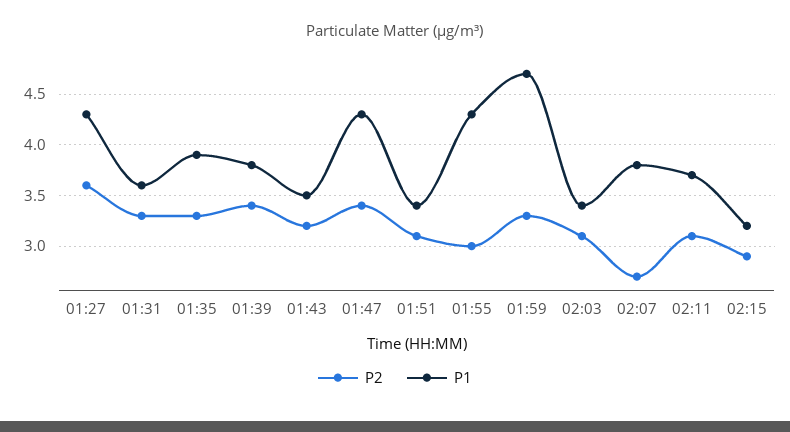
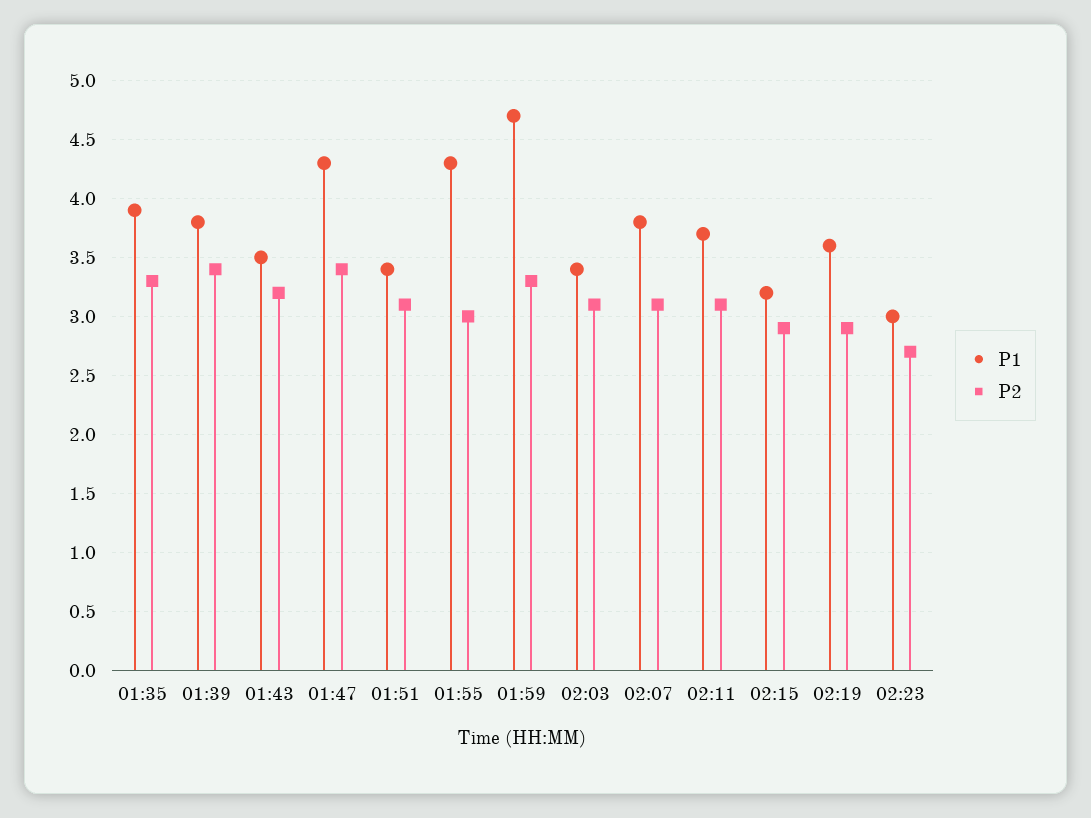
P2, 01:27: 3.6 -> none
P1, 01:27: 4.3 -> none
P2, 01:31: 3.3 -> none
P1, 01:31: 3.6 -> none
P2, 02:07: 2.7 -> 3.1
P1, 02:19: none -> 3.6
P2, 02:19: none -> 2.9
P1, 02:23: none -> 3
P2, 02:23: none -> 2.7

